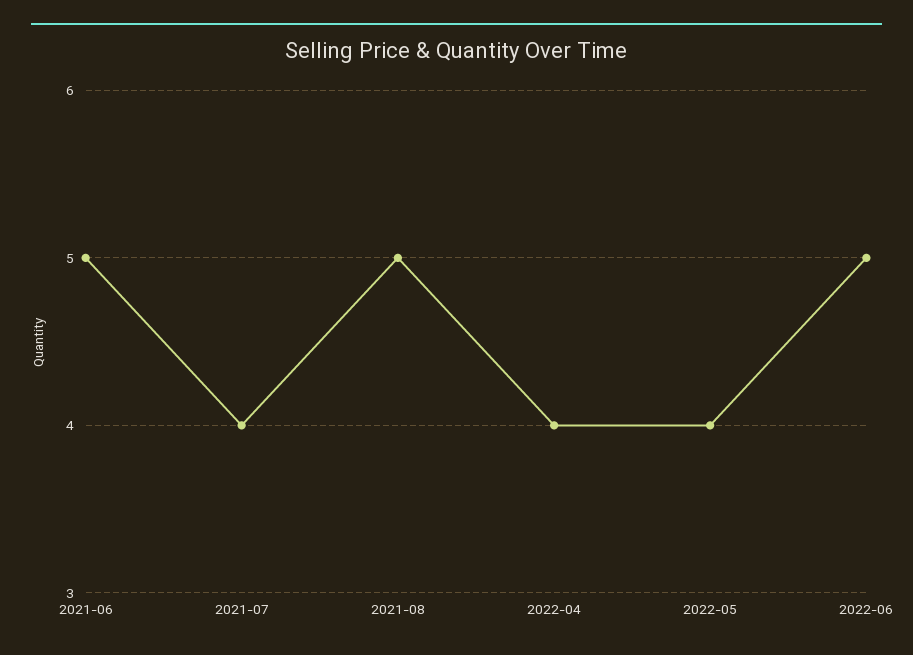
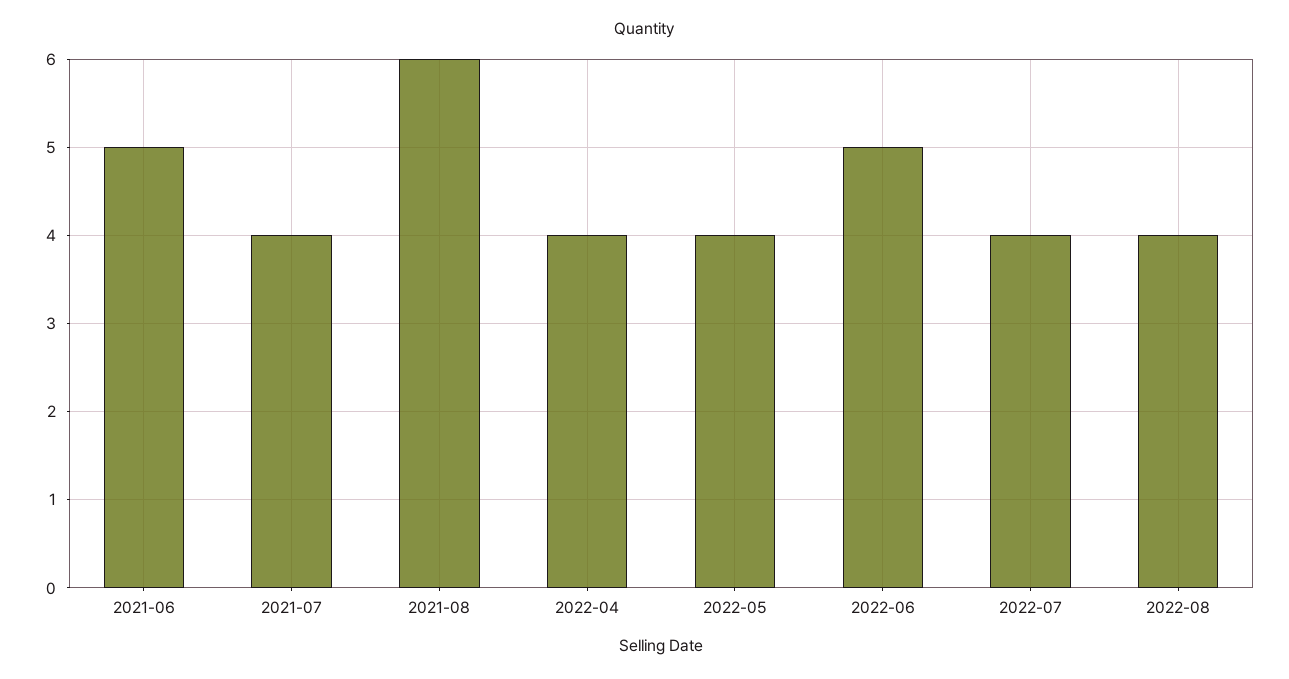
2021-08: 5 -> 6
2022-07: none -> 4
2022-08: none -> 4

